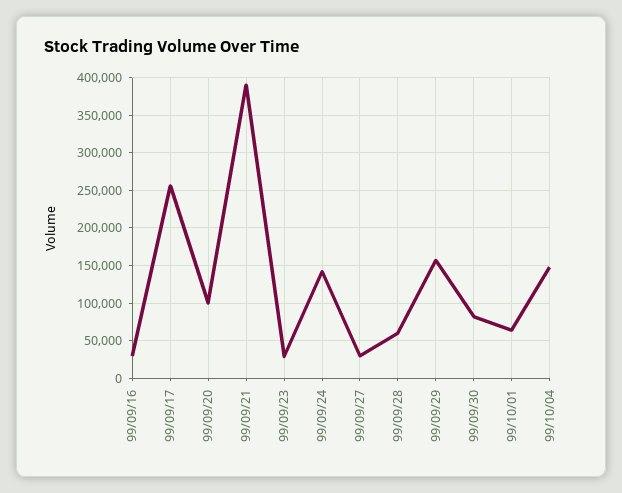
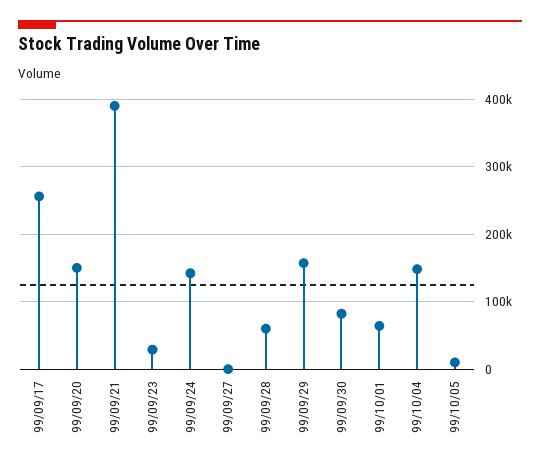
99/09/16: 30000 -> none
99/09/20: 100000 -> 150000
99/09/27: 30000 -> 0
99/10/05: none -> 10000

